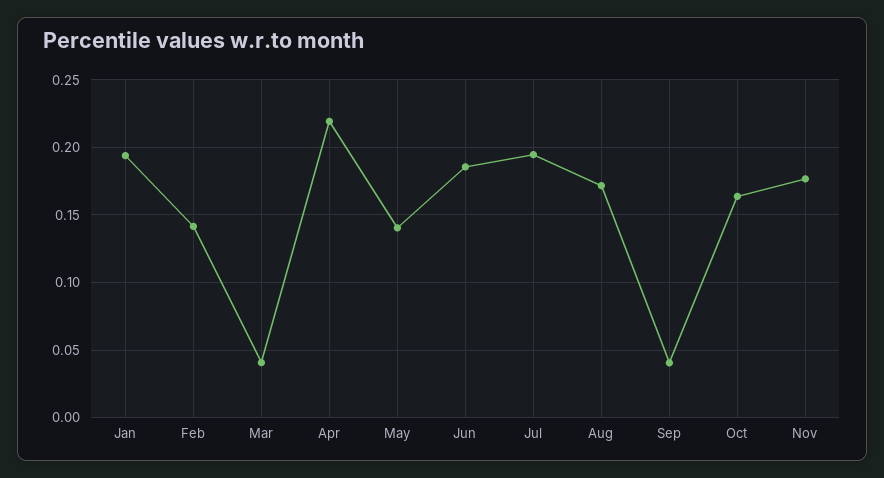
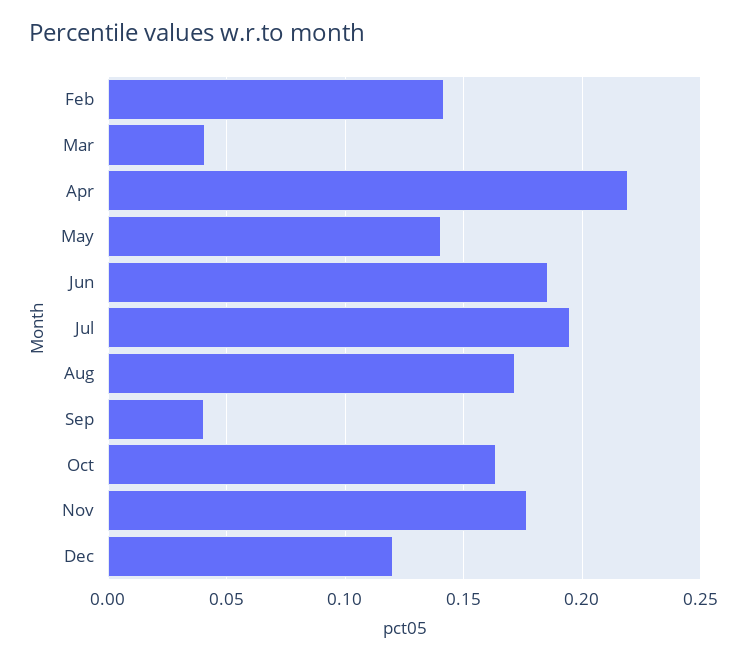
Jan: 0.195 -> none
Dec: none -> 0.12

